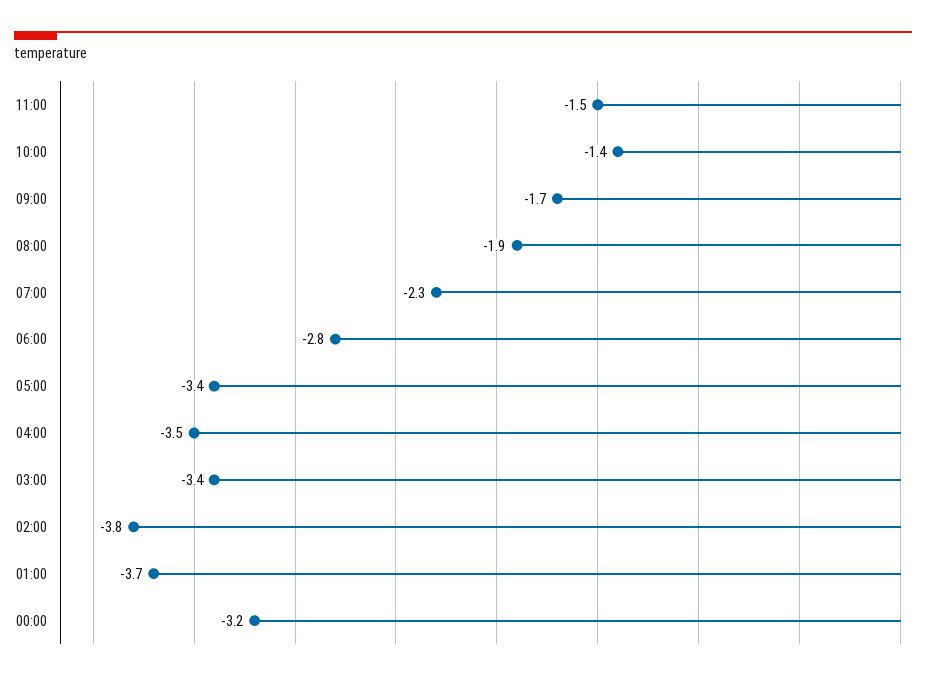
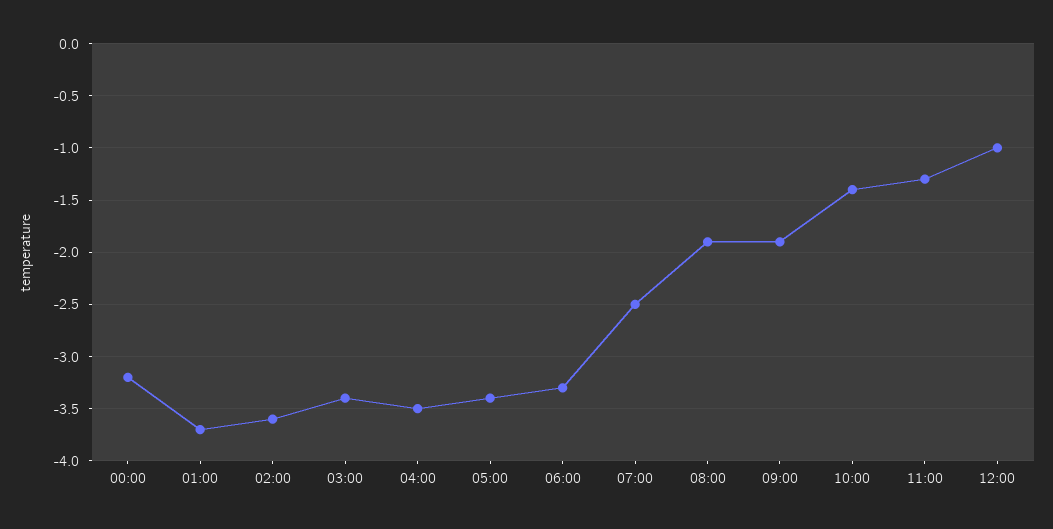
11:00: -1.5 -> -1.3
09:00: -1.7 -> -1.9
07:00: -2.3 -> -2.5
06:00: -2.8 -> -3.3
02:00: -3.8 -> -3.6
12:00: none -> -1

